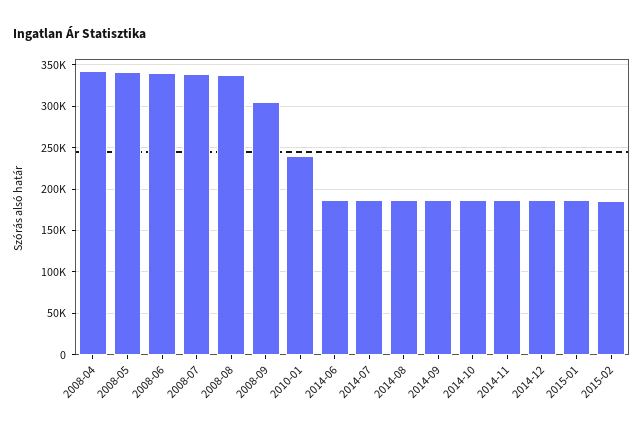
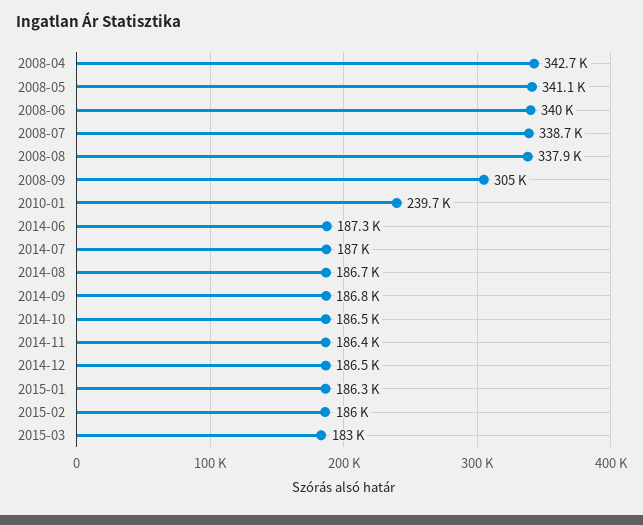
2015-03: none -> 183000

